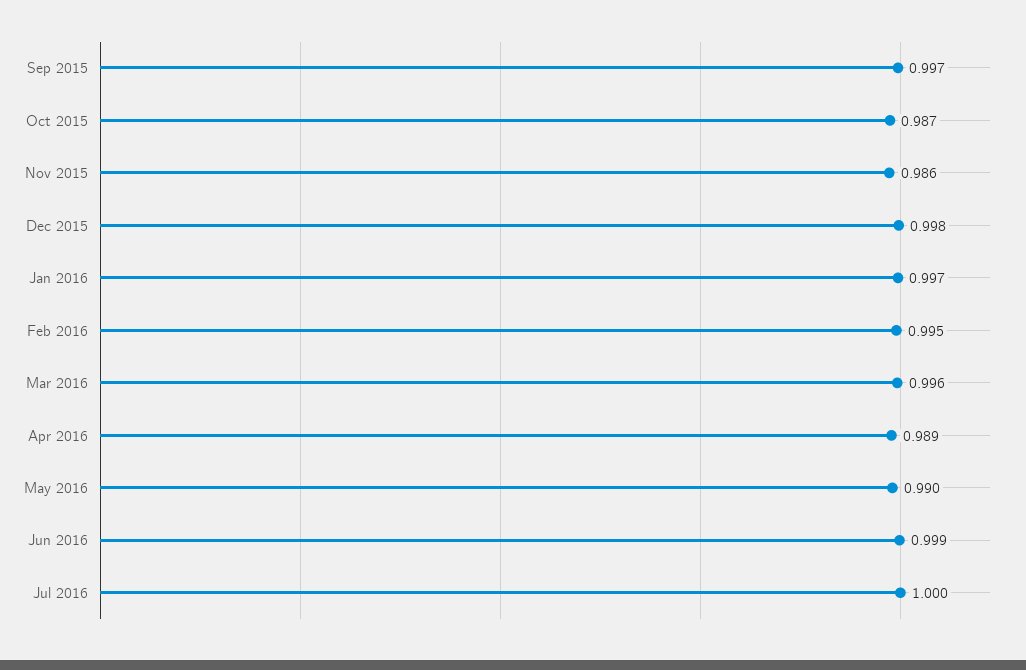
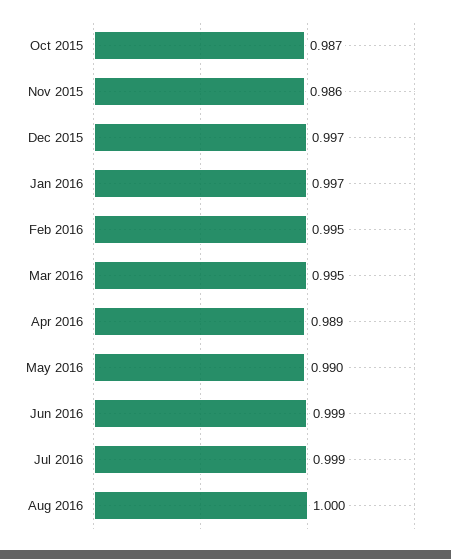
Sep 2015: 0.997 -> none
Dec 2015: 0.998 -> 0.997
Mar 2016: 0.996 -> 0.995
Jul 2016: 1 -> 0.999
Aug 2016: none -> 1

